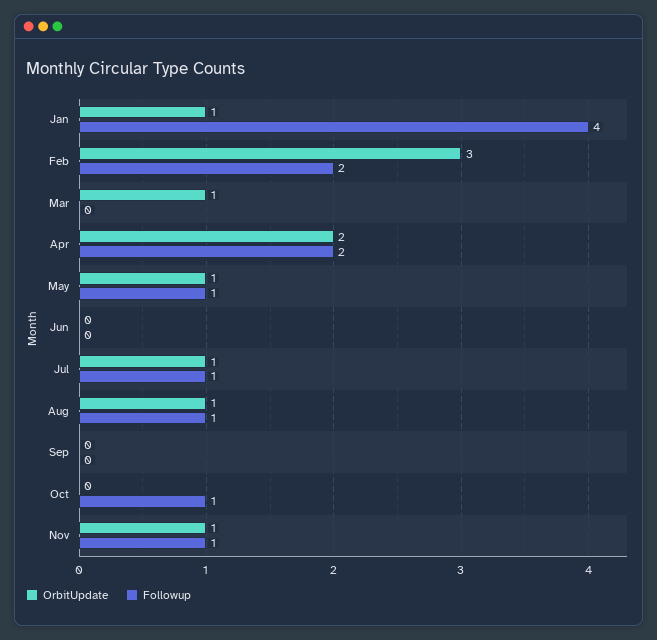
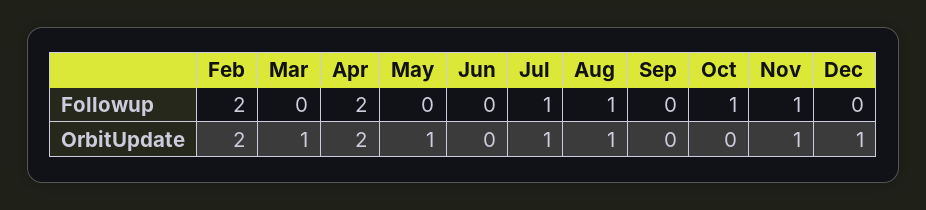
OrbitUpdate, Jan: 1 -> none
Followup, Jan: 4 -> none
OrbitUpdate, Feb: 3 -> 2
Followup, May: 1 -> 0
Followup, Dec: none -> 0
OrbitUpdate, Dec: none -> 1

